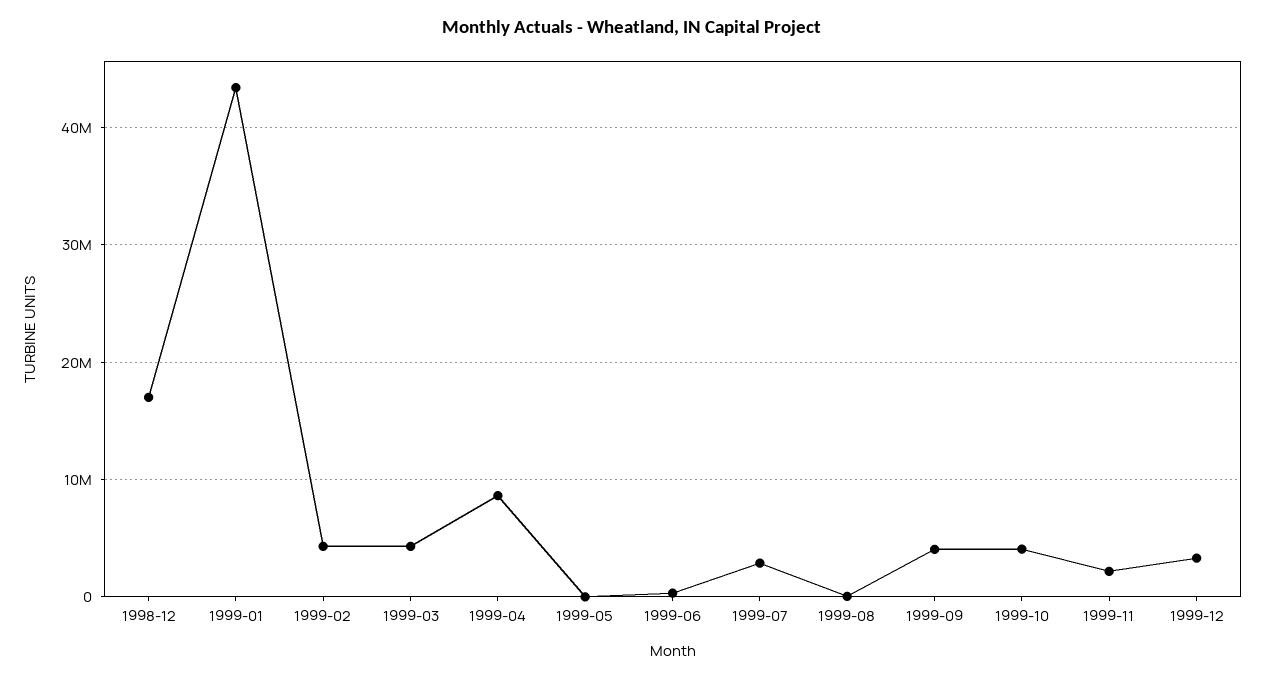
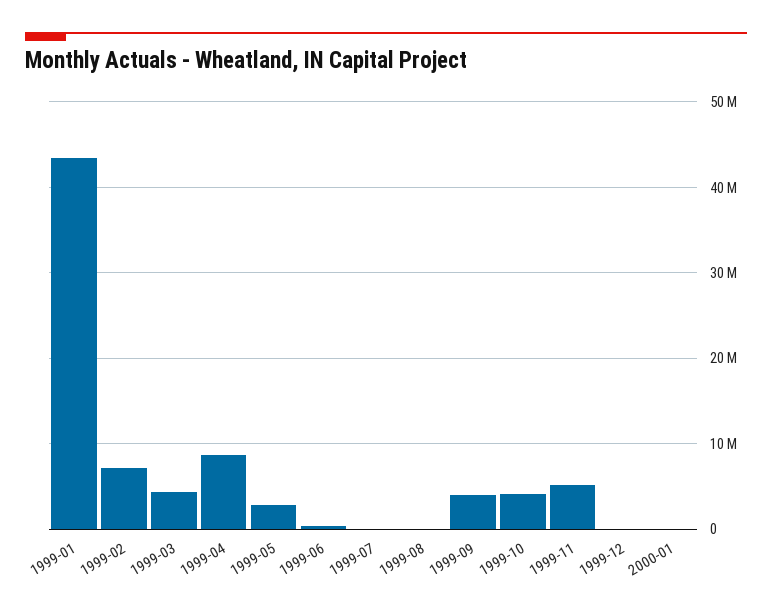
1998-12: 17000000 -> none
1999-02: 4000000 -> 7000000
1999-05: 0 -> 3000000
1999-07: 3000000 -> 0
1999-11: 2000000 -> 5000000
1999-12: 3000000 -> 0
2000-01: none -> 0

